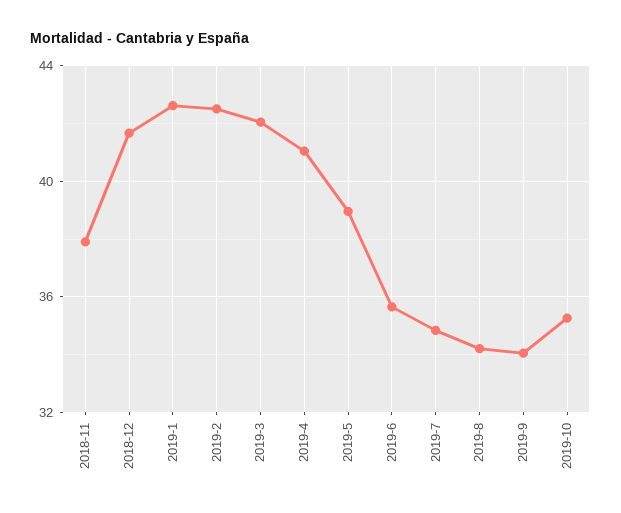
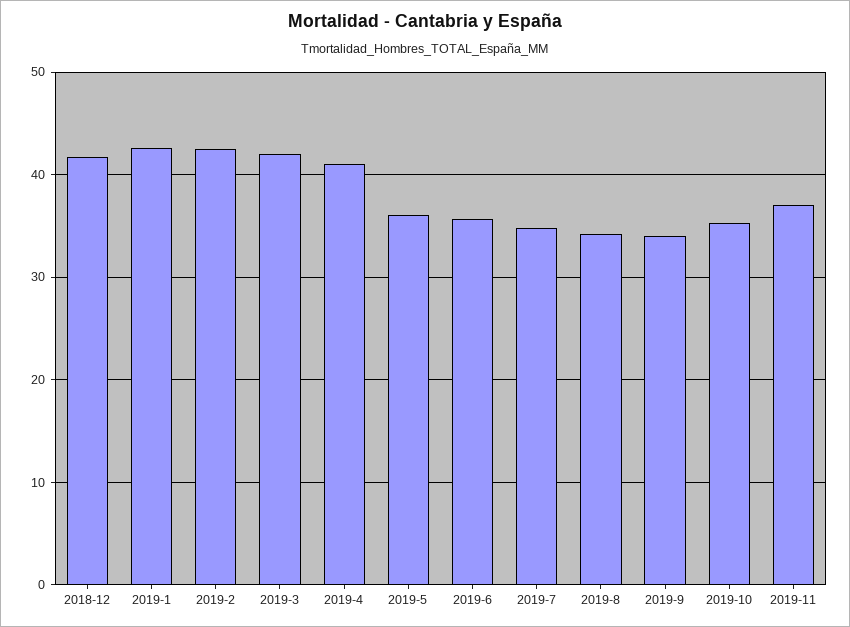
2018-11: 38 -> none
2019-5: 39 -> 36
2019-11: none -> 37

